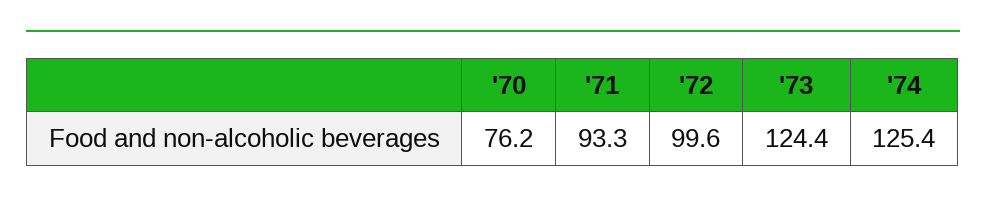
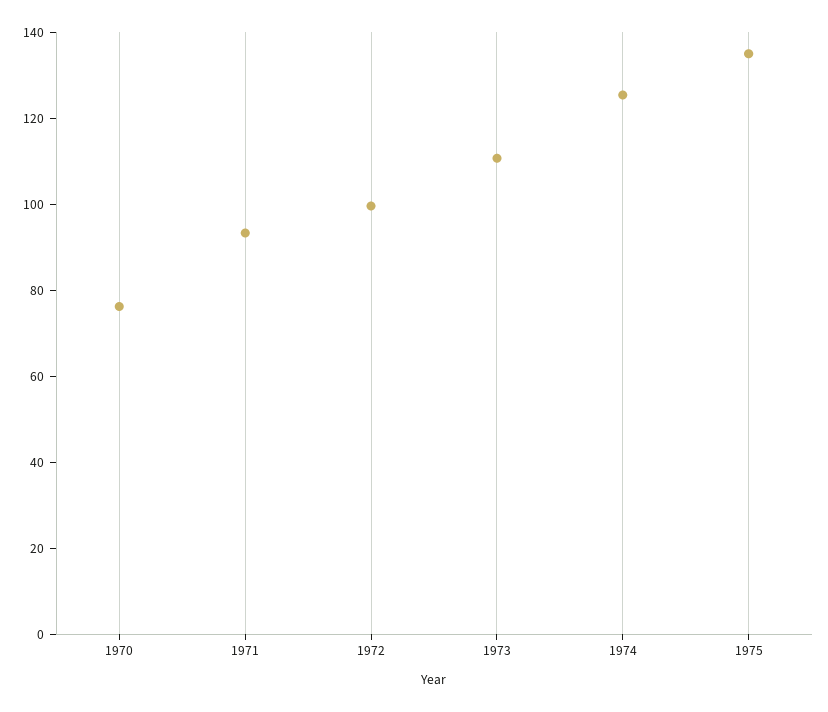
'73: 124.4 -> 110
1975: none -> 135

